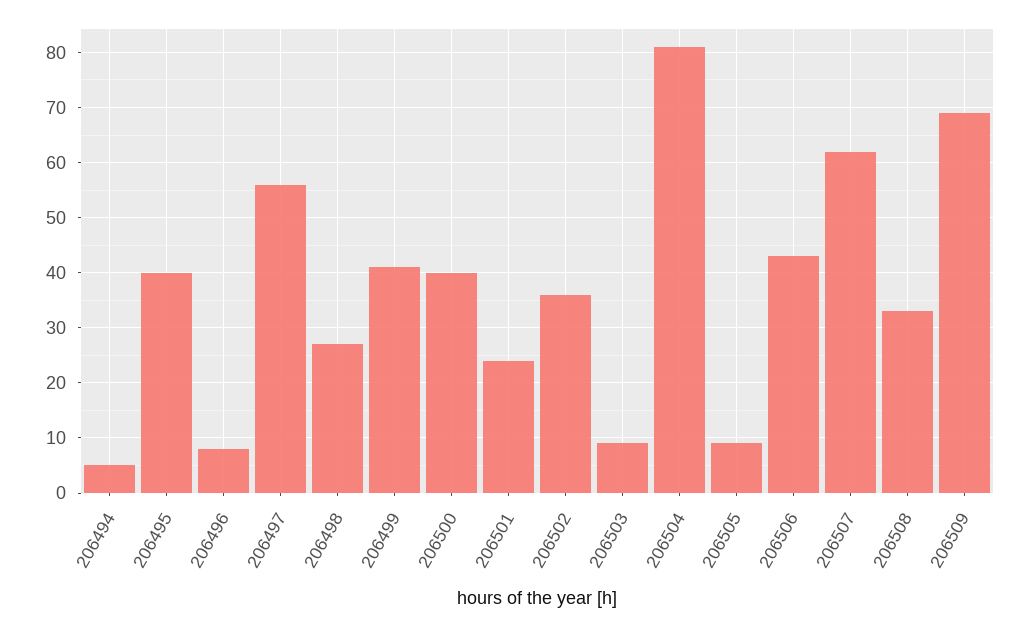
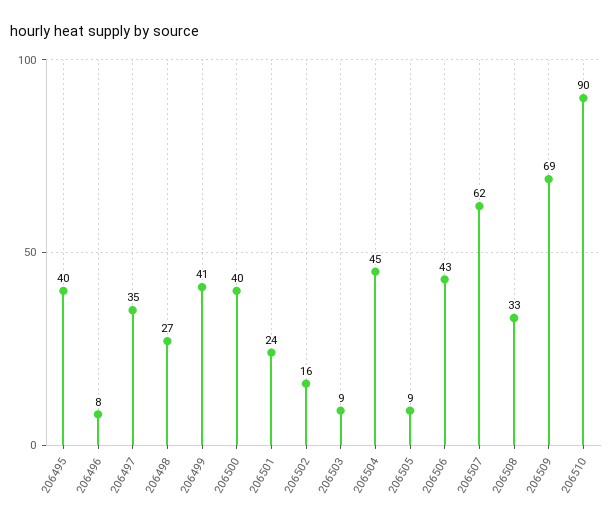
206494: 5 -> none
206497: 55 -> 35
206502: 35 -> 16
206504: 80 -> 45
206510: none -> 90

